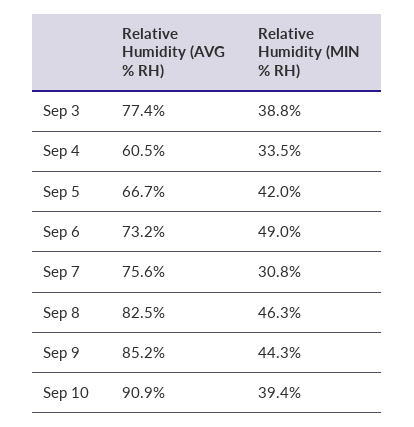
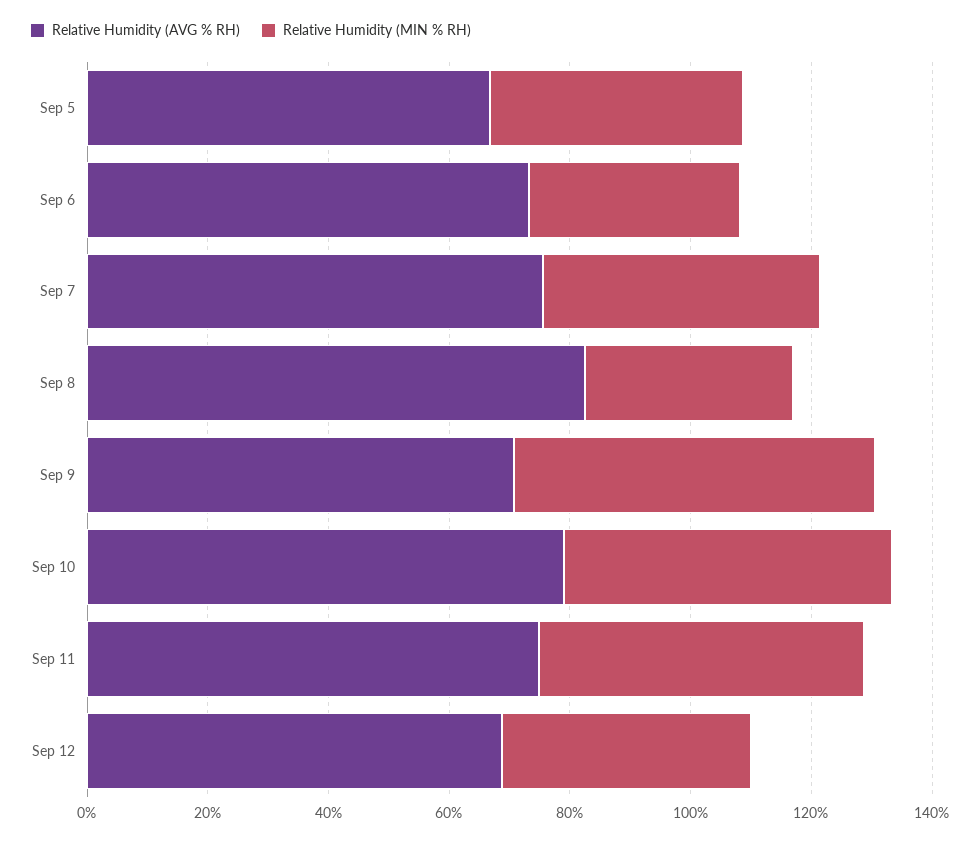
Relative Humidity (AVG % RH), Sep 3: 77.4 -> none
Relative Humidity (MIN % RH), Sep 3: 38.8 -> none
Relative Humidity (AVG % RH), Sep 4: 60.5 -> none
Relative Humidity (MIN % RH), Sep 4: 33.5 -> none
Relative Humidity (MIN % RH), Sep 6: 49 -> 35
Relative Humidity (MIN % RH), Sep 7: 30.8 -> 45
Relative Humidity (MIN % RH), Sep 8: 46.3 -> 35
Relative Humidity (AVG % RH), Sep 9: 85.2 -> 70
Relative Humidity (MIN % RH), Sep 9: 44.3 -> 60
Relative Humidity (AVG % RH), Sep 10: 90.9 -> 80
Relative Humidity (MIN % RH), Sep 10: 39.4 -> 55
Relative Humidity (AVG % RH), Sep 11: none -> 75
Relative Humidity (MIN % RH), Sep 11: none -> 55
Relative Humidity (AVG % RH), Sep 12: none -> 70
Relative Humidity (MIN % RH), Sep 12: none -> 40

